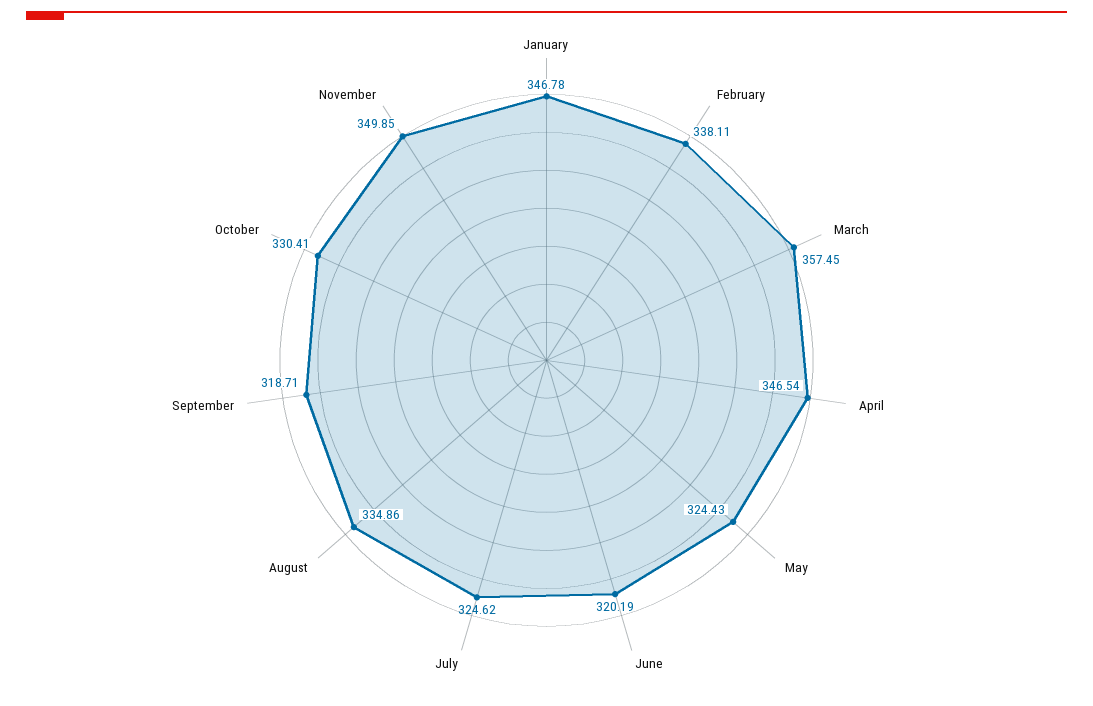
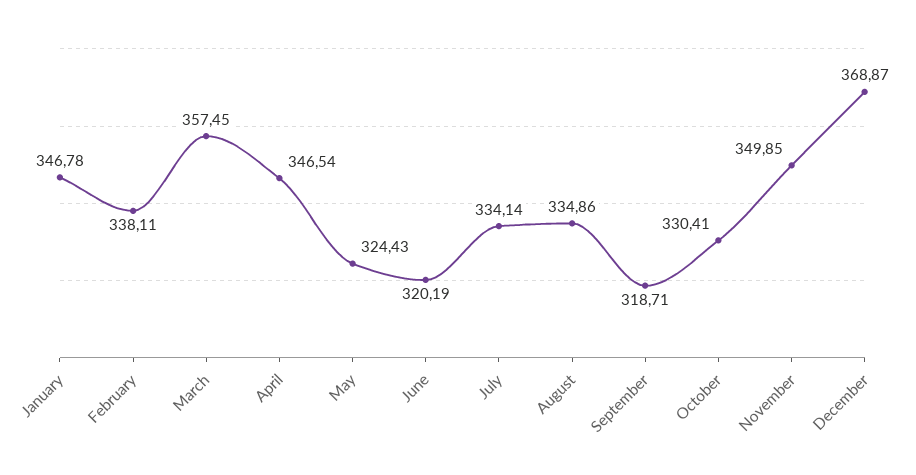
July: 324.62 -> 334.14
December: none -> 368.87

